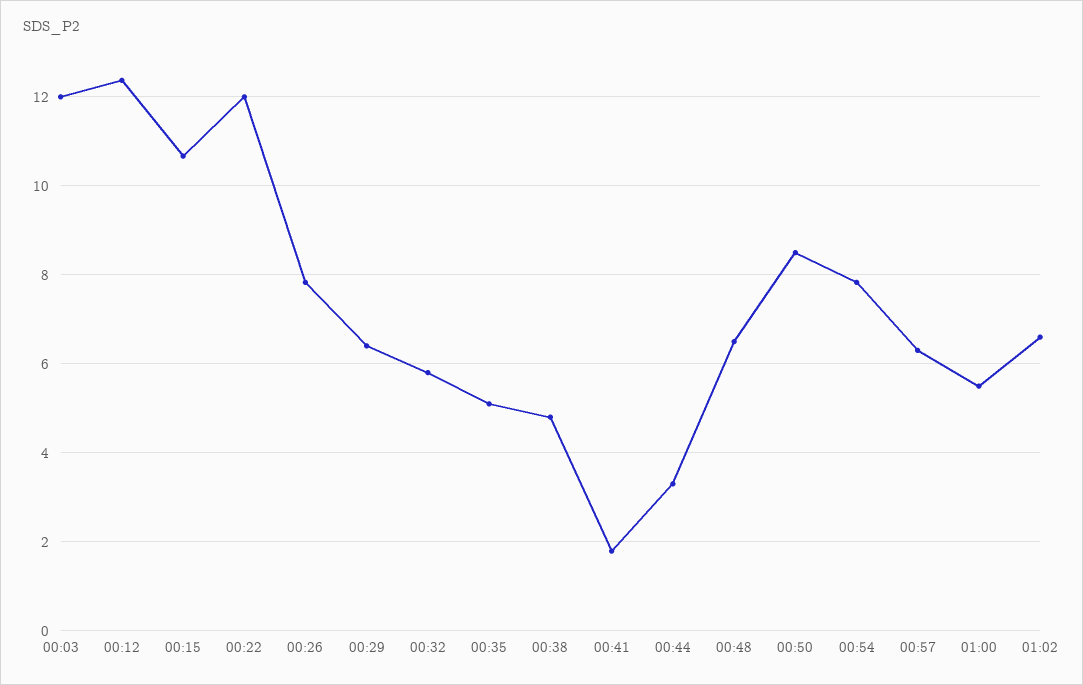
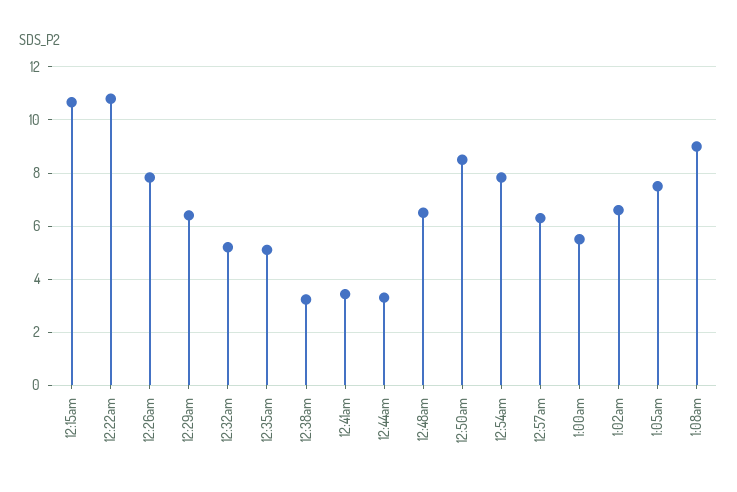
00:03: 12 -> none
00:12: 12.4 -> none
00:22: 12 -> 10.75
00:32: 5.8 -> 5.25
00:38: 4.8 -> 3.25
00:41: 1.8 -> 3.5
1:05am: none -> 7.5
1:08am: none -> 9

